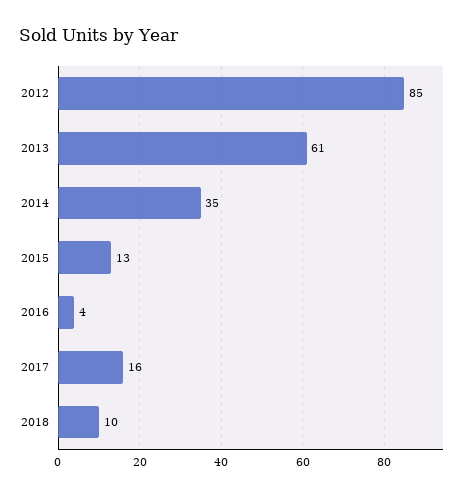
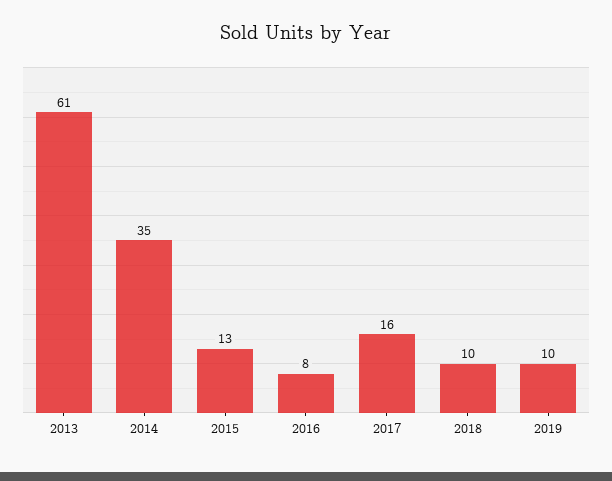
2012: 85 -> none
2016: 4 -> 8
2019: none -> 10

